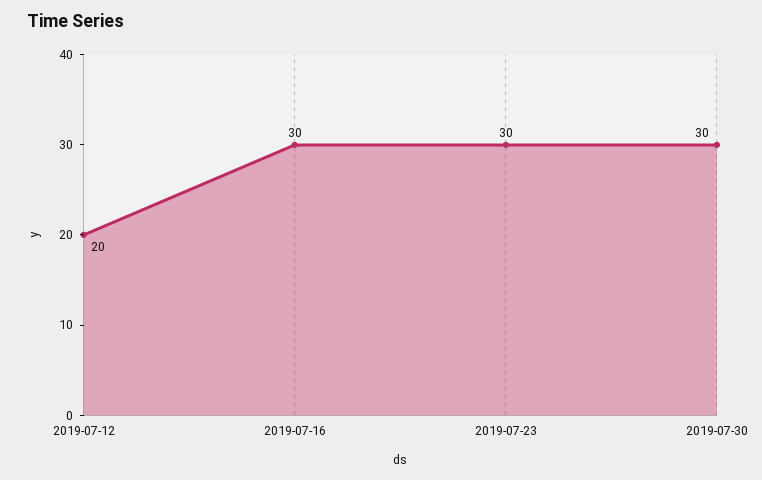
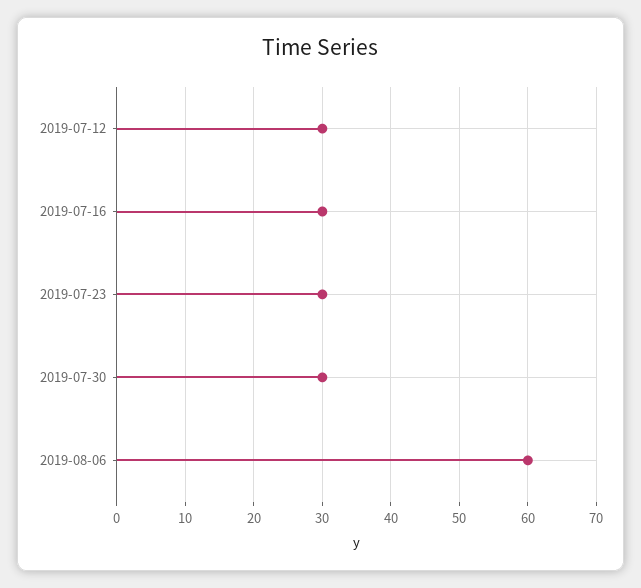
2019-07-12: 20 -> 30
2019-08-06: none -> 60

